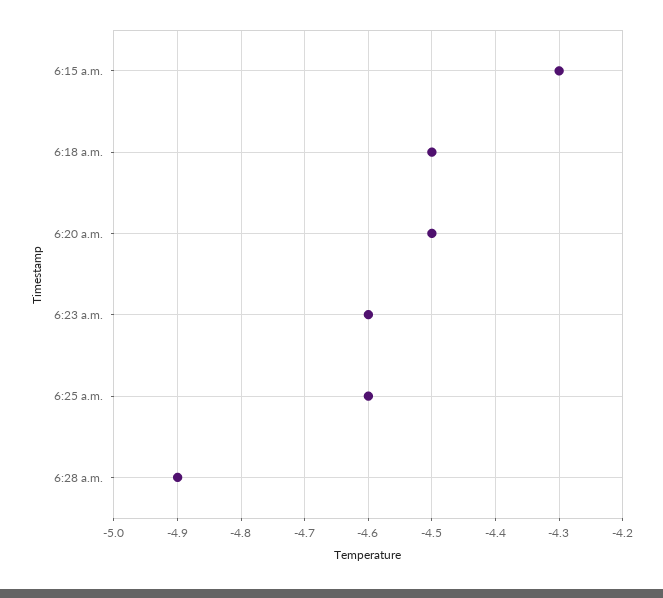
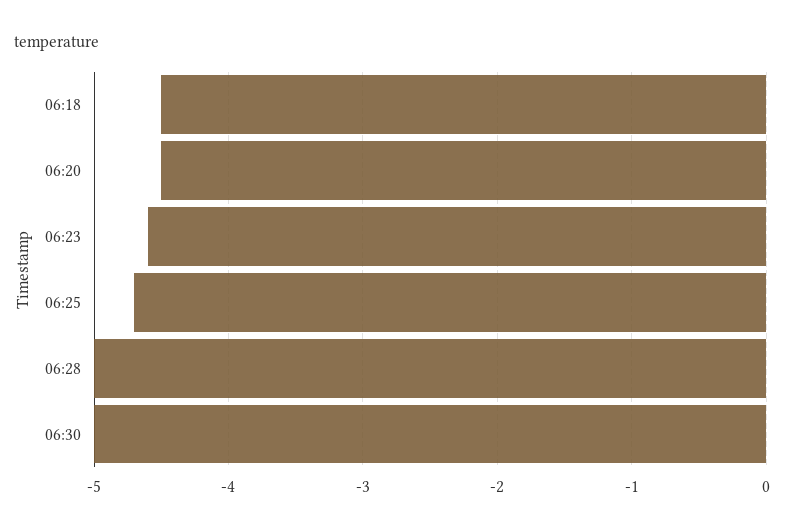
6:15 a.m.: -4.3 -> none
6:25 a.m.: -4.6 -> -4.7
6:28 a.m.: -4.9 -> -5
06:30: none -> -5

